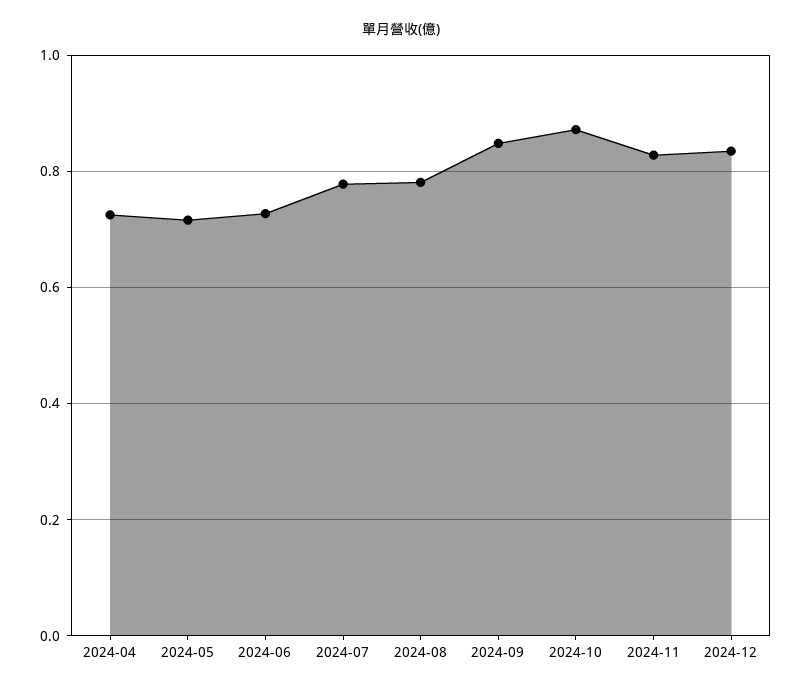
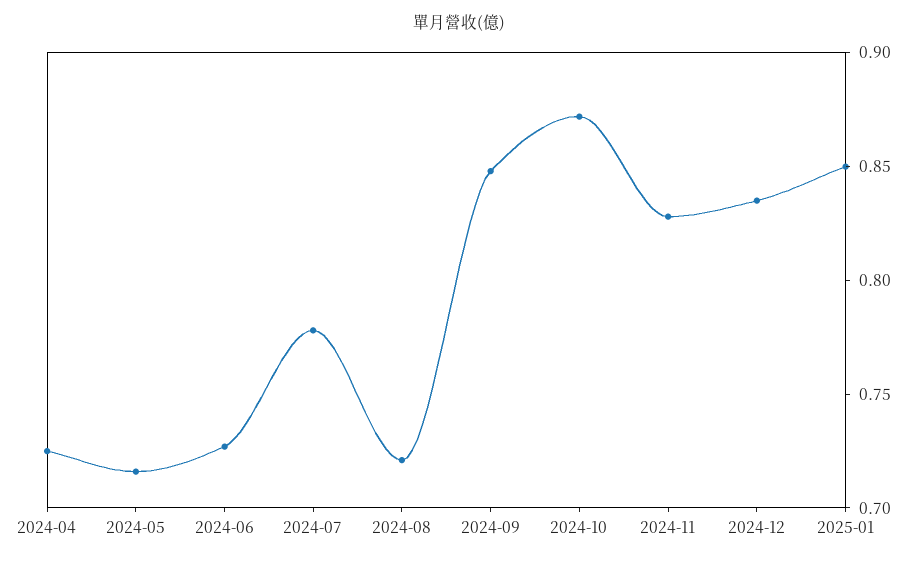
2024-08: 0.78 -> 0.72
2025-01: none -> 0.85

